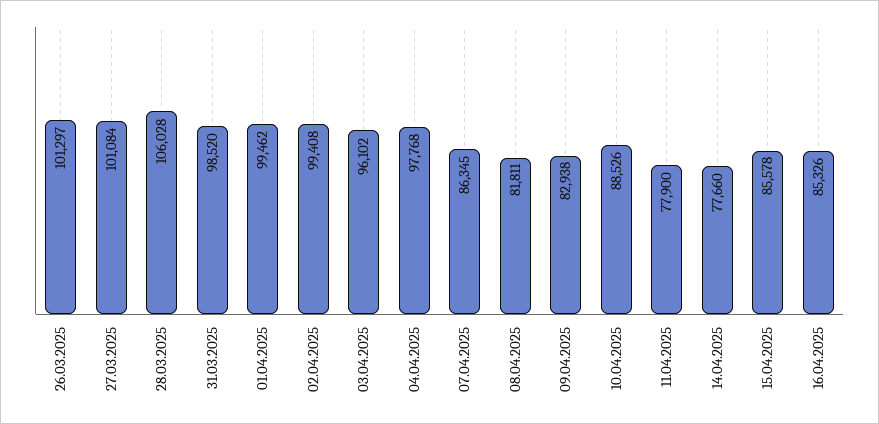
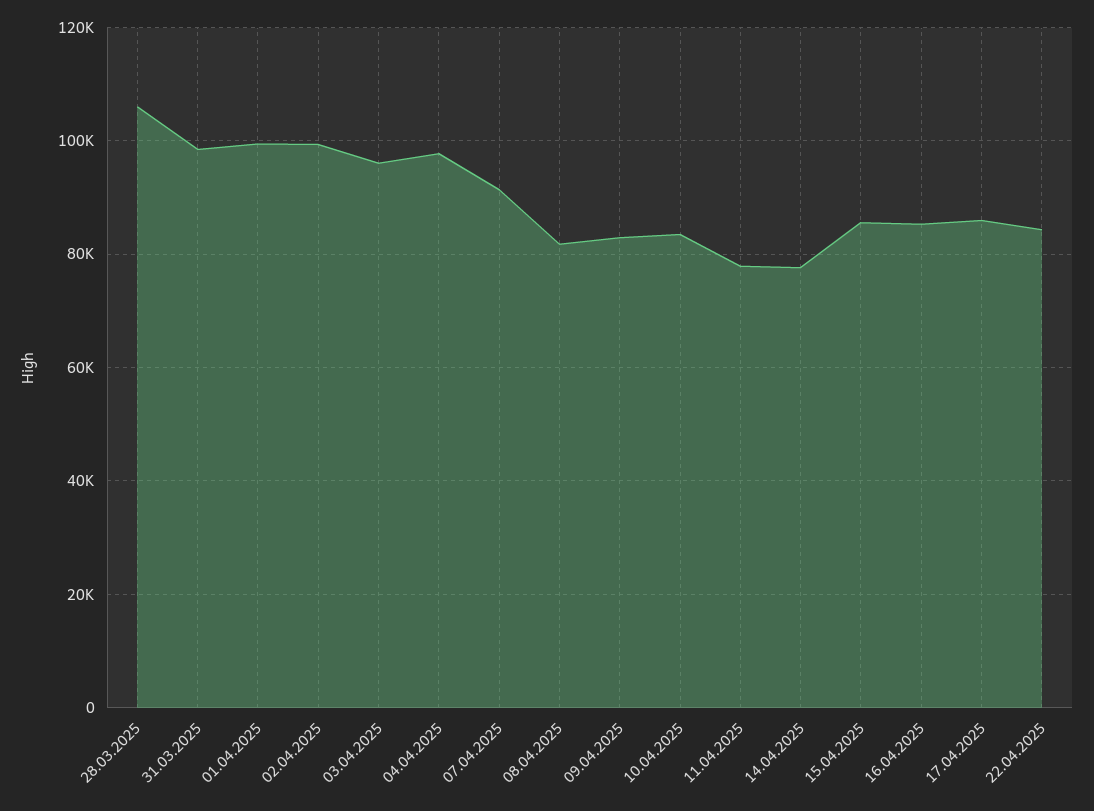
26.03.2025: 101297 -> none
27.03.2025: 101084 -> none
07.04.2025: 86345 -> 92000
10.04.2025: 88526 -> 84000
17.04.2025: none -> 86000
22.04.2025: none -> 84000

